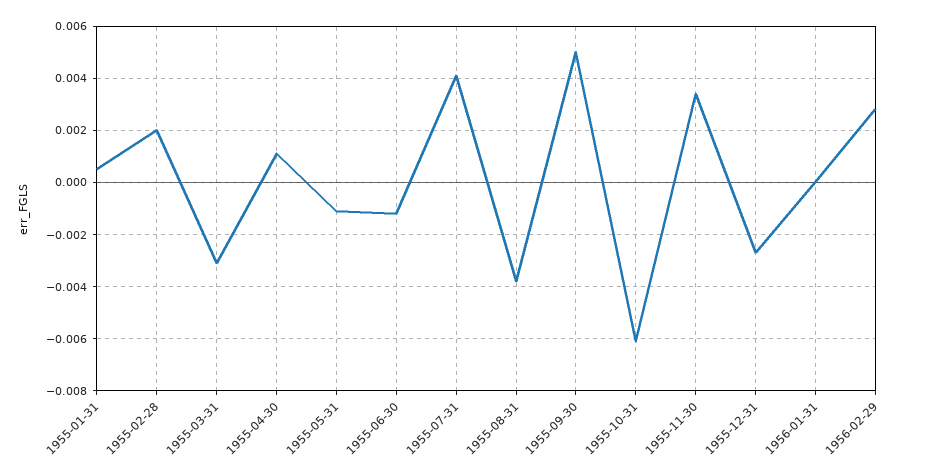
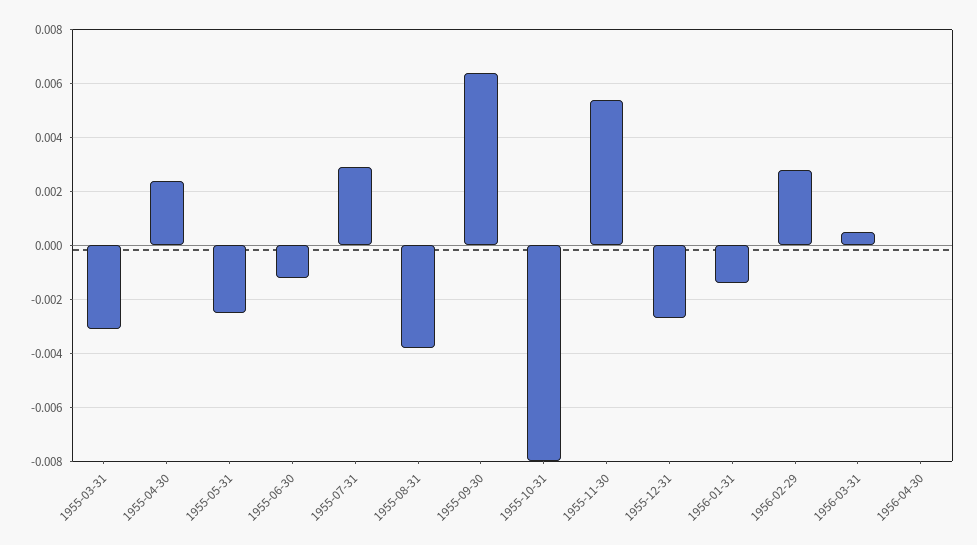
1955-01-31: 0.0005 -> none
1955-02-28: 0.002 -> none
1955-04-30: 0.001 -> 0.0025
1955-05-31: -0.001 -> -0.0025
1955-07-31: 0.004 -> 0.003
1955-09-30: 0.005 -> 0.0065
1955-10-31: -0.006 -> -0.008
1955-11-30: 0.0035 -> 0.0055
1956-01-31: 0 -> -0.0015
1956-03-31: none -> 0.0005
1956-04-30: none -> 0

